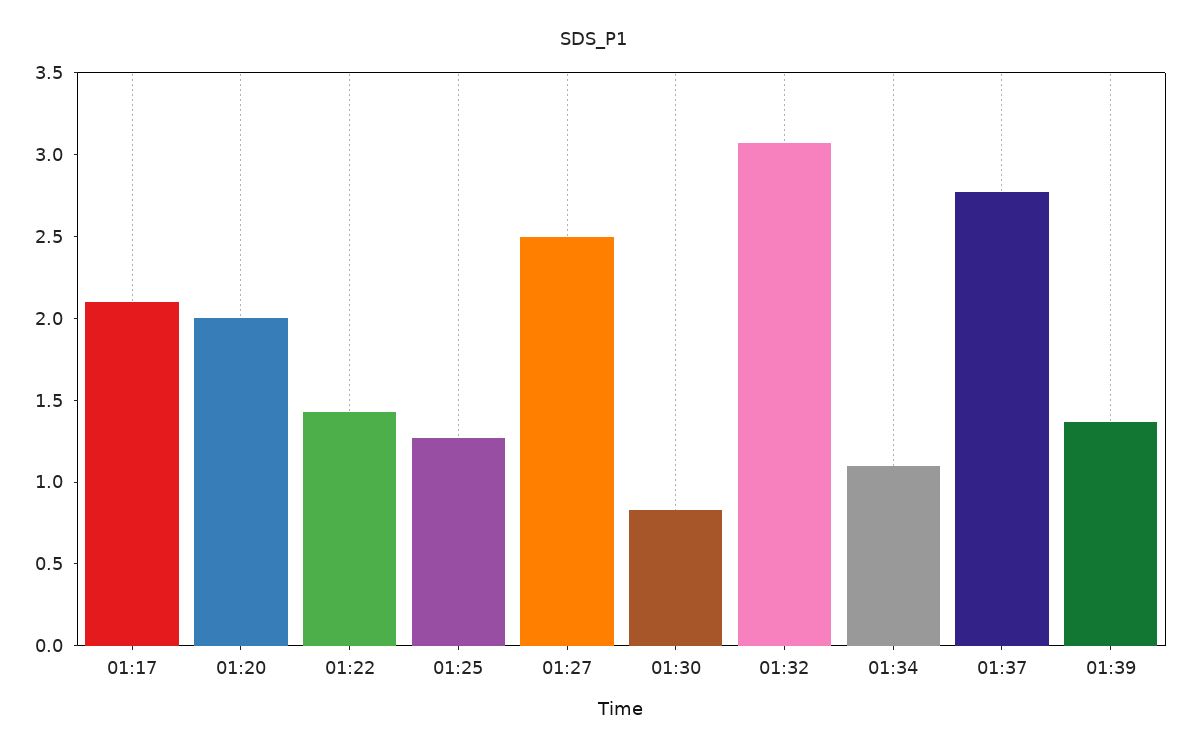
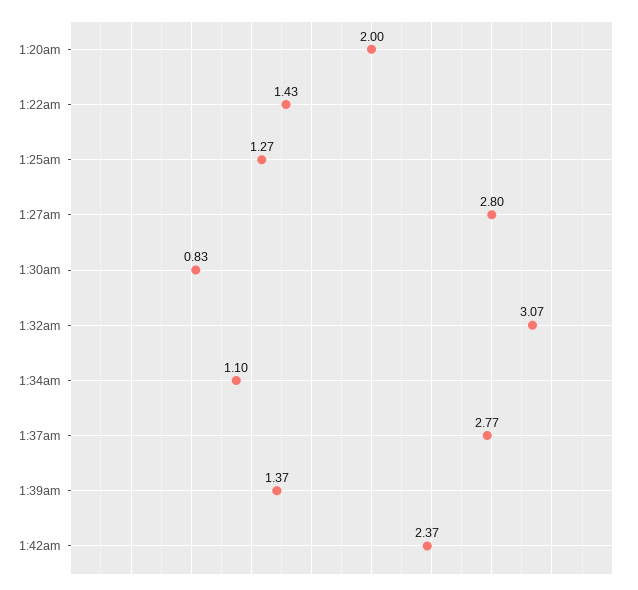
01:17: 2.1 -> none
01:27: 2.5 -> 2.8
1:42am: none -> 2.37

